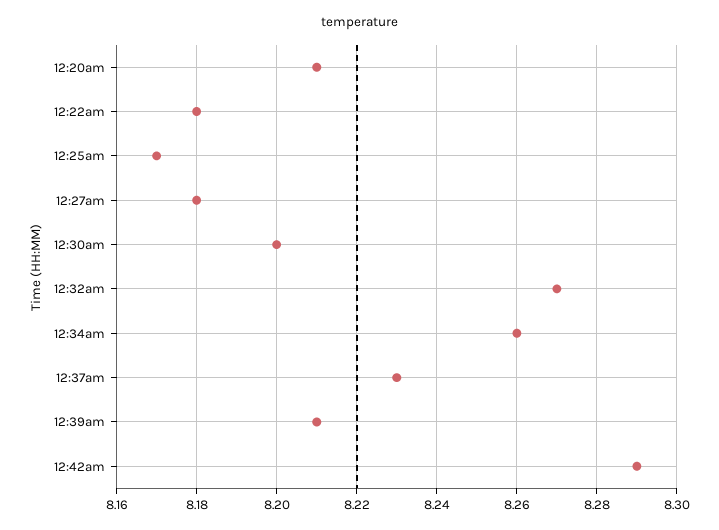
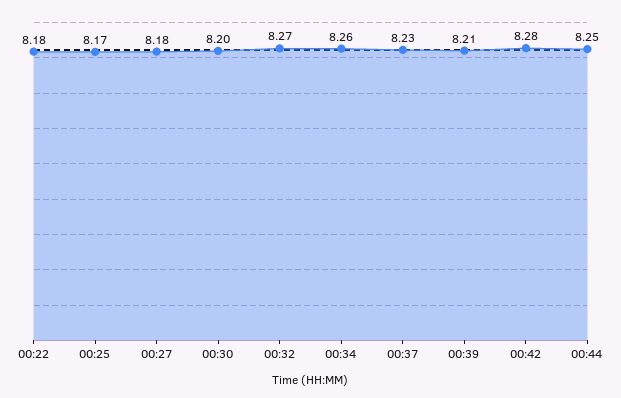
12:20am: 8.21 -> none
12:42am: 8.29 -> 8.28
00:44: none -> 8.25

